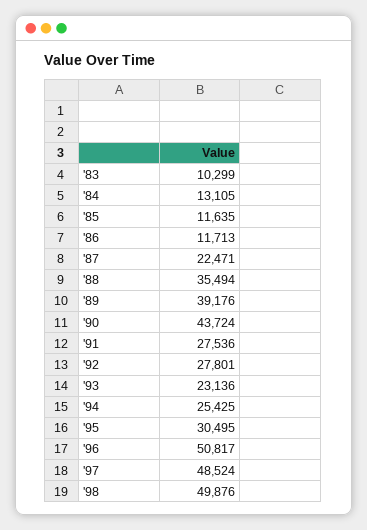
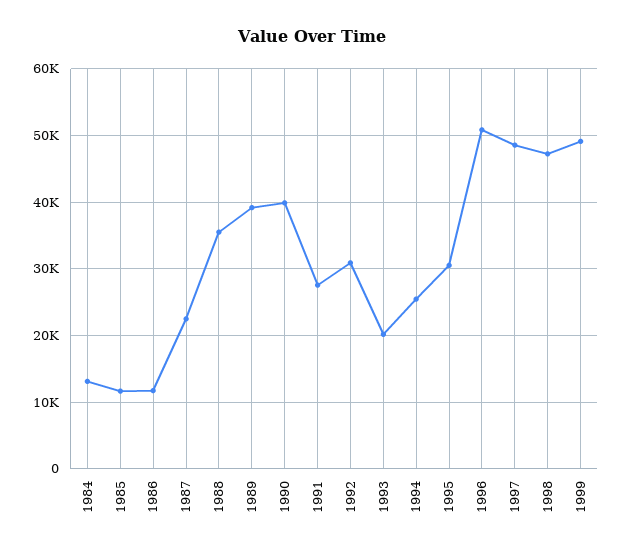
'83: 10299 -> none
'90: 43724 -> 40000
'92: 27801 -> 31000
'93: 23136 -> 20000
'98: 49876 -> 47000
1999: none -> 49000

